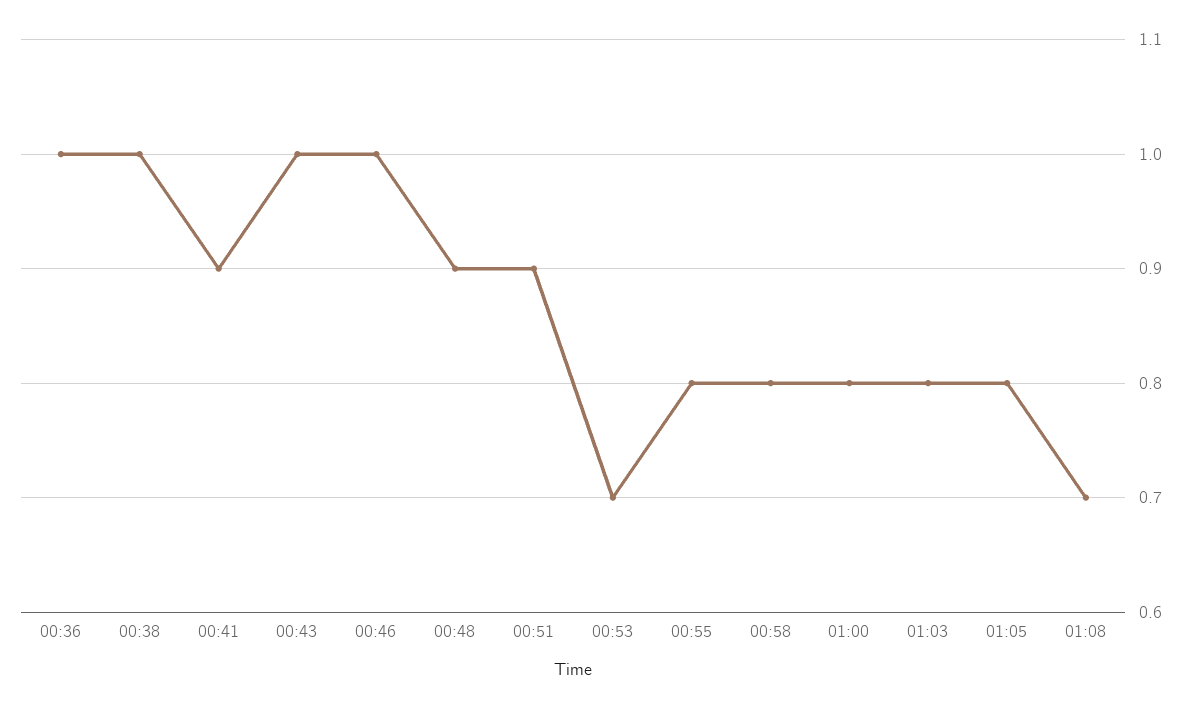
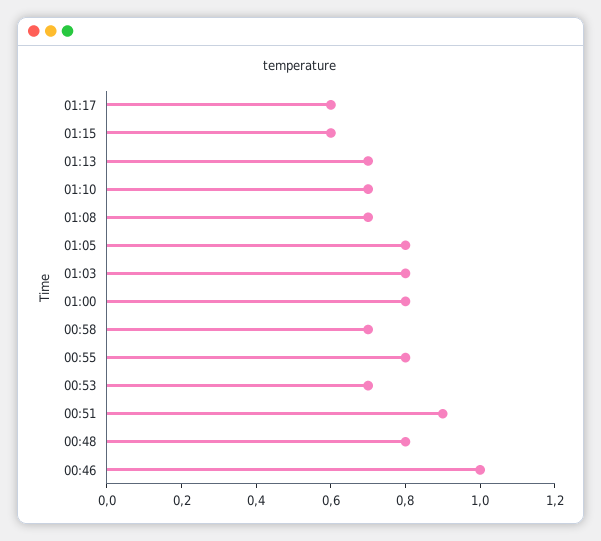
00:36: 1 -> none
00:38: 1 -> none
00:41: 0.9 -> none
00:43: 1 -> none
00:48: 0.9 -> 0.8
00:58: 0.8 -> 0.7
01:17: none -> 0.6
01:15: none -> 0.6
01:13: none -> 0.7
01:10: none -> 0.7

